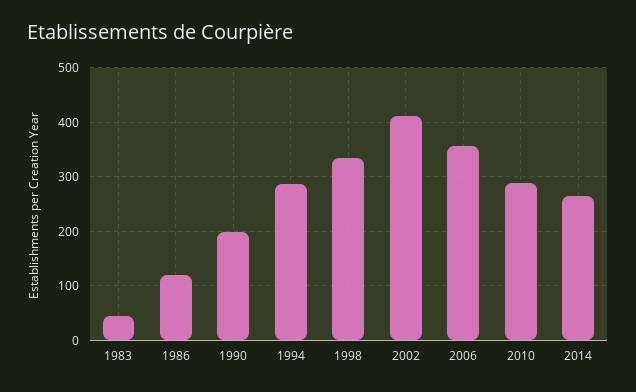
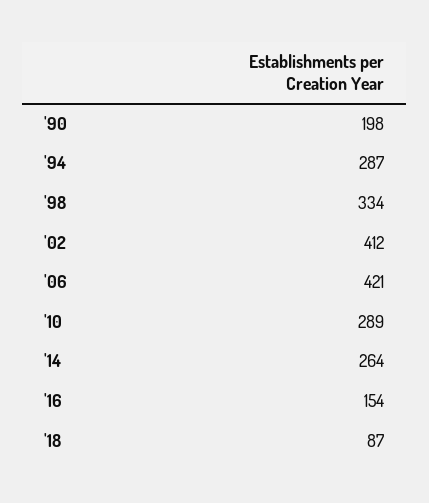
1983: 40 -> none
1986: 120 -> none
2006: 360 -> 421
'16: none -> 154
'18: none -> 87

